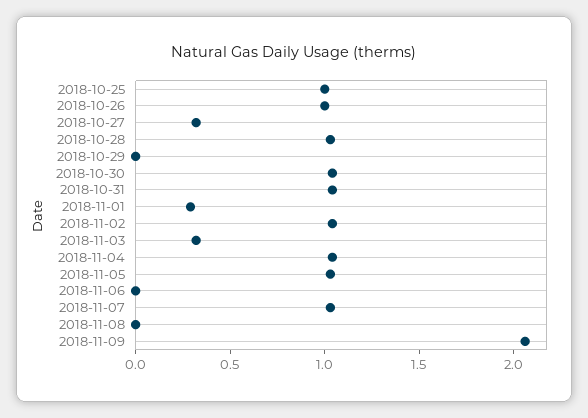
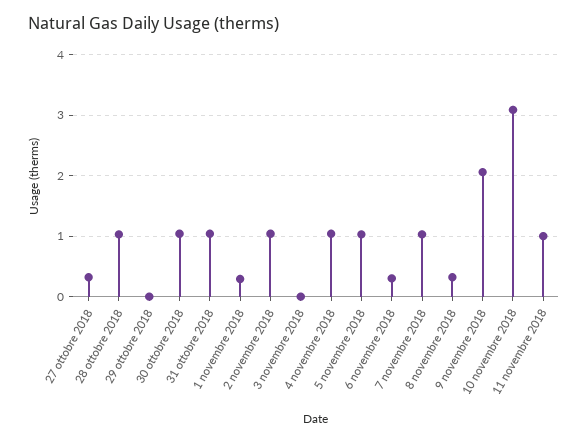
2018-10-25: 1 -> none
2018-10-26: 1 -> none
2018-11-03: 0.3 -> 0
2018-11-06: 0 -> 0.3
2018-11-08: 0 -> 0.3
10 novembre 2018: none -> 3.1
11 novembre 2018: none -> 1

